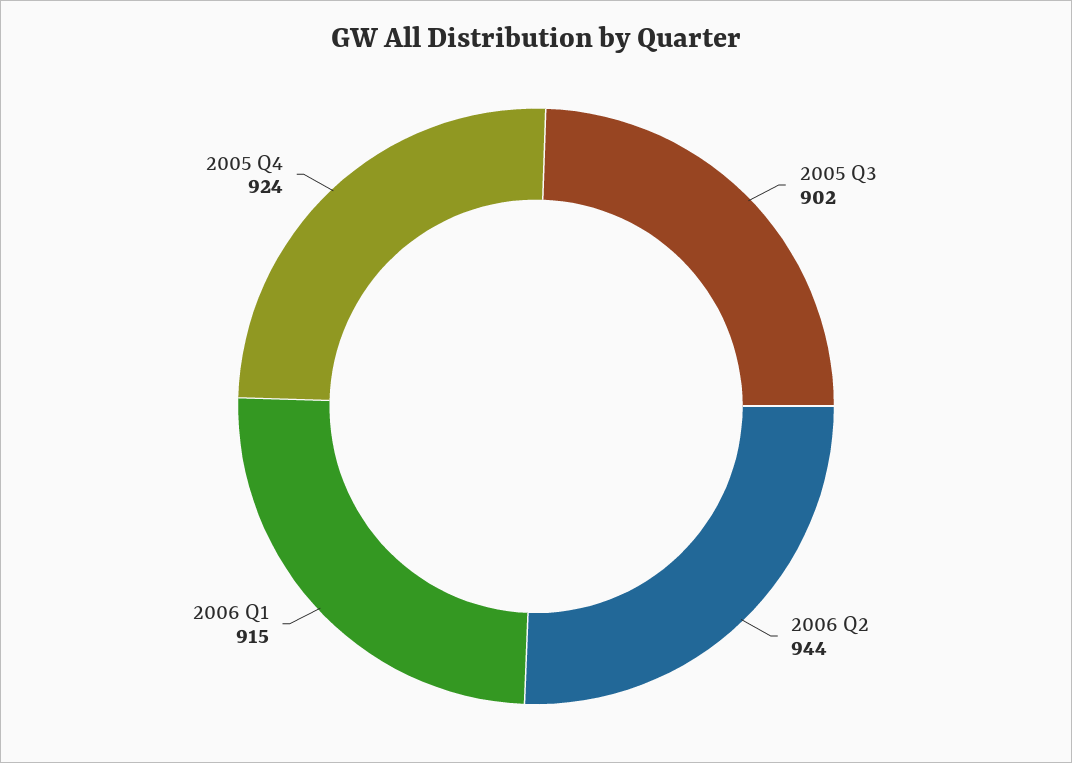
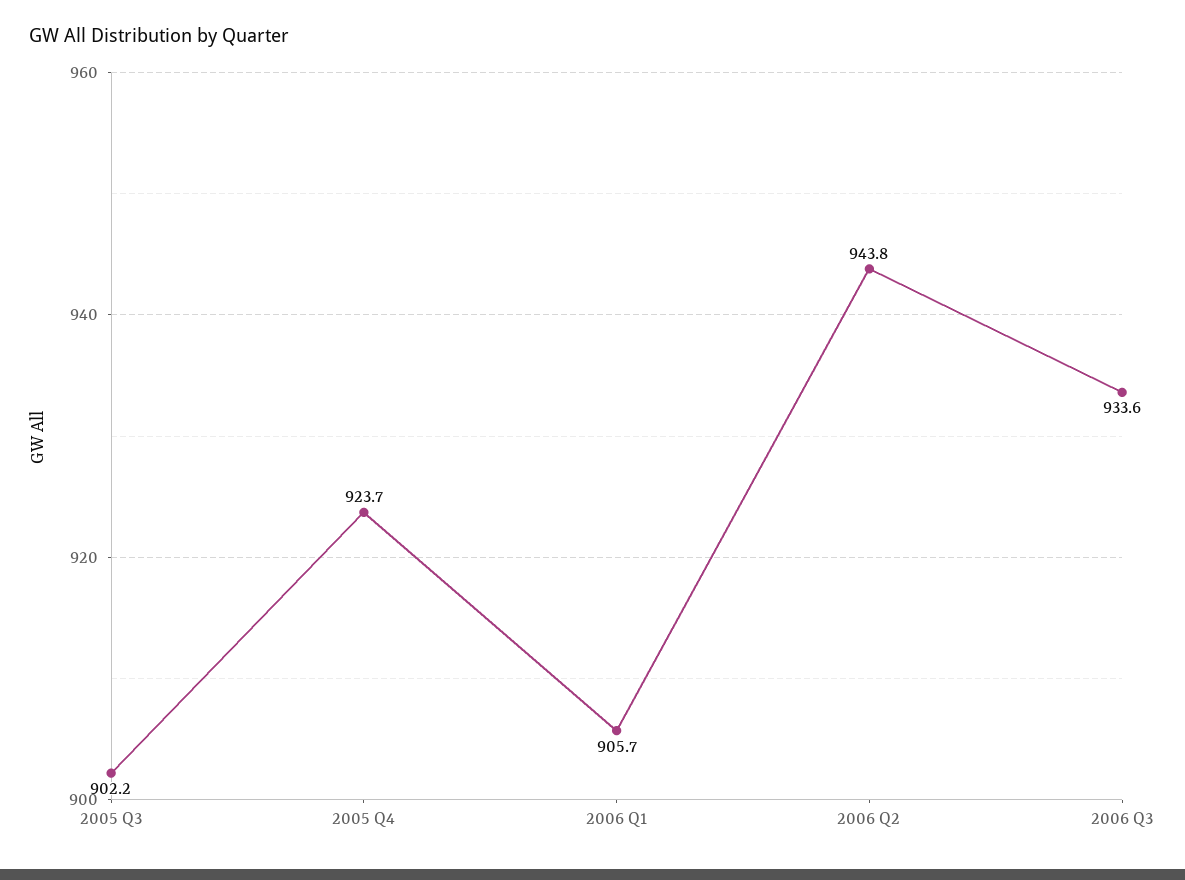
2006 Q1: 915 -> 905.7
2006 Q3: none -> 933.6

